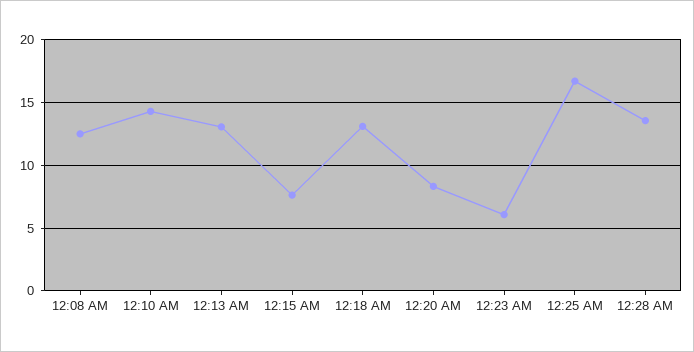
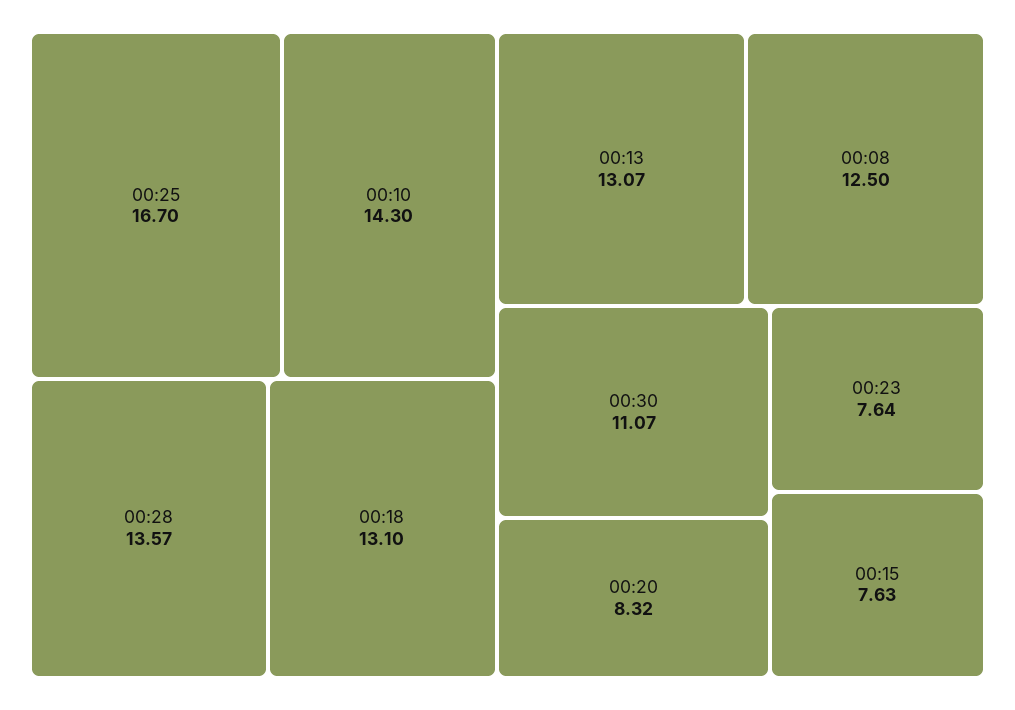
12:23 AM: 6 -> 7.64
00:30: none -> 11.07

